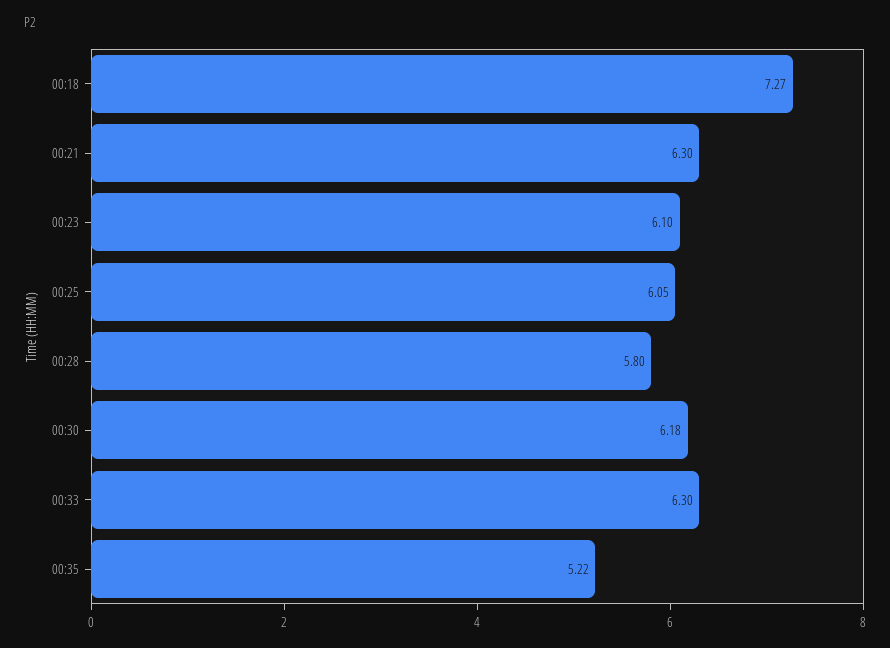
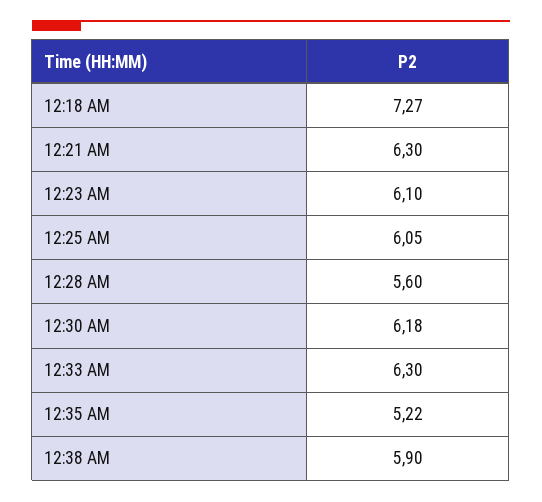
00:28: 5.8 -> 5.6
12:38 AM: none -> 5.9

